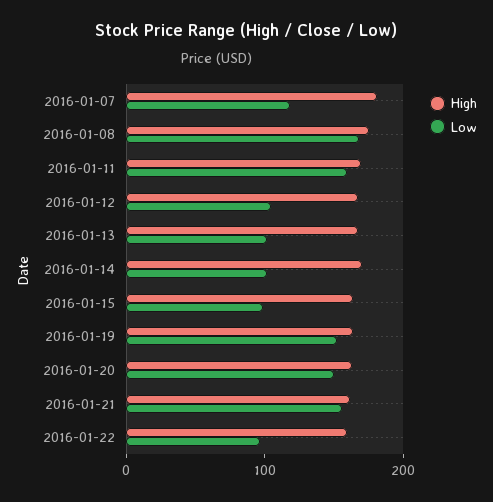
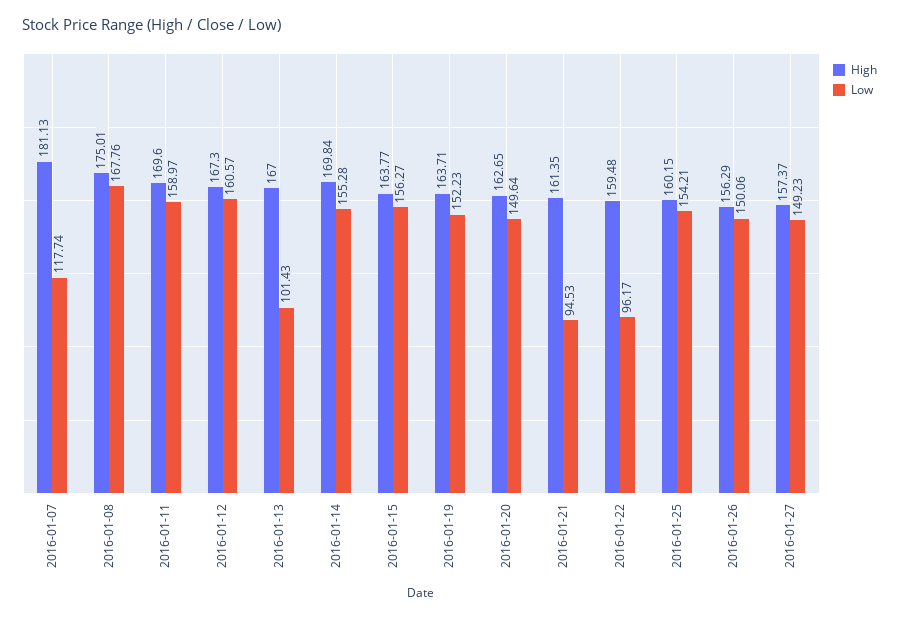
Low, 2016-01-12: 100 -> 160.57
Low, 2016-01-14: 100 -> 155.28
Low, 2016-01-15: 100 -> 156.27
Low, 2016-01-21: 160 -> 94.53
High, 2016-01-25: none -> 160.15
Low, 2016-01-25: none -> 154.21
High, 2016-01-26: none -> 156.29
Low, 2016-01-26: none -> 150.06
High, 2016-01-27: none -> 157.37
Low, 2016-01-27: none -> 149.23

